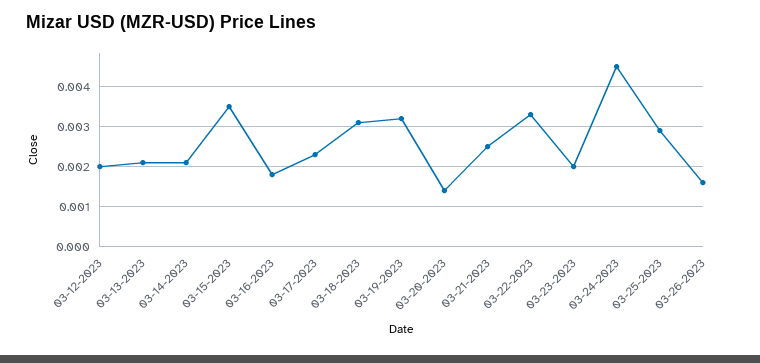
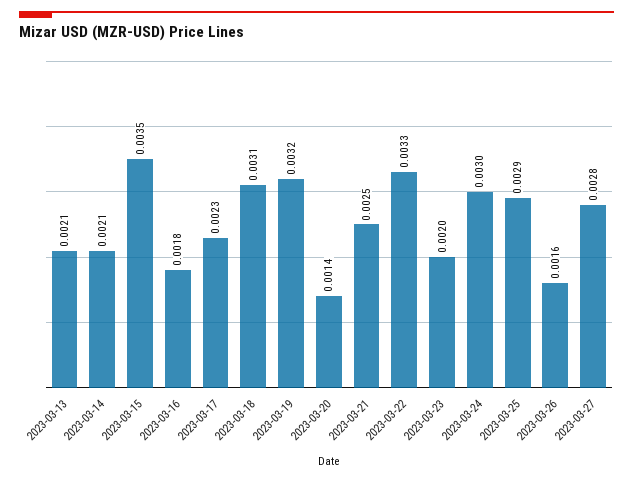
03-12-2023: 0.002 -> none
03-24-2023: 0.0045 -> 0.003
2023-03-27: none -> 0.0028

